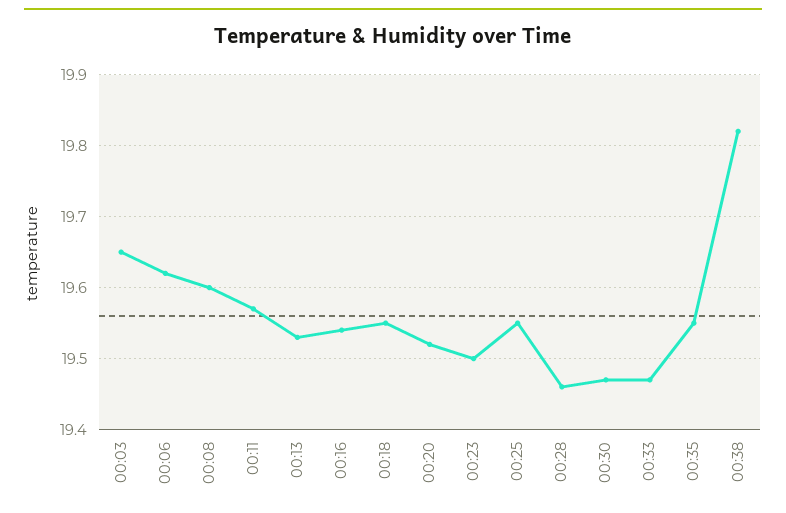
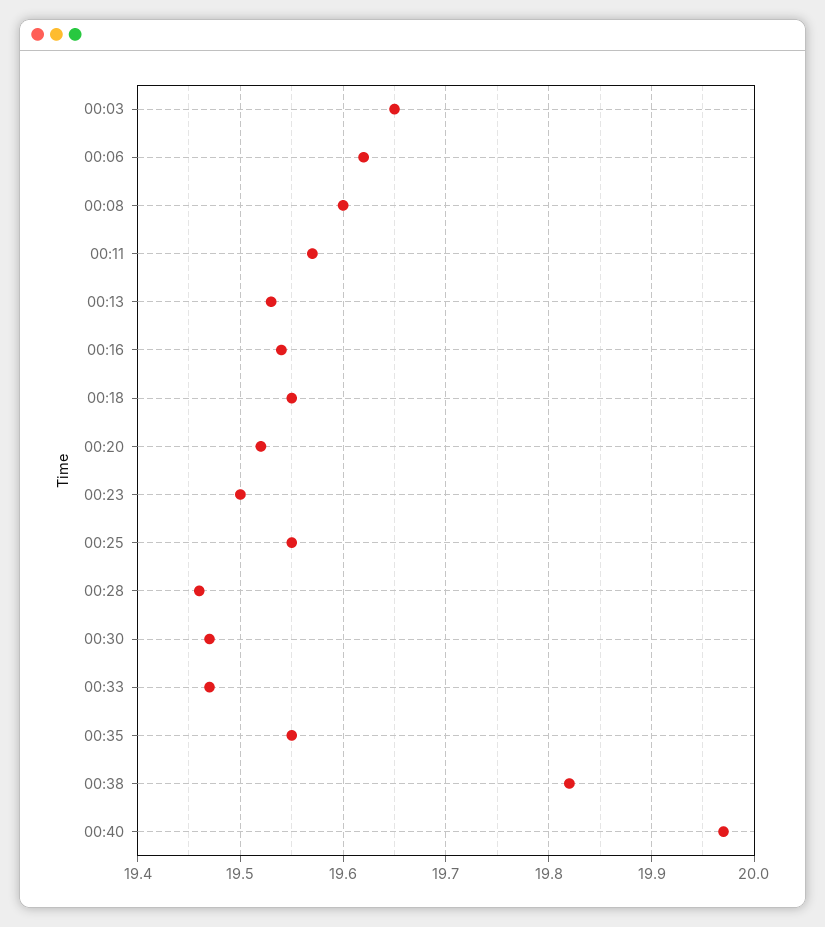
00:40: none -> 19.97

